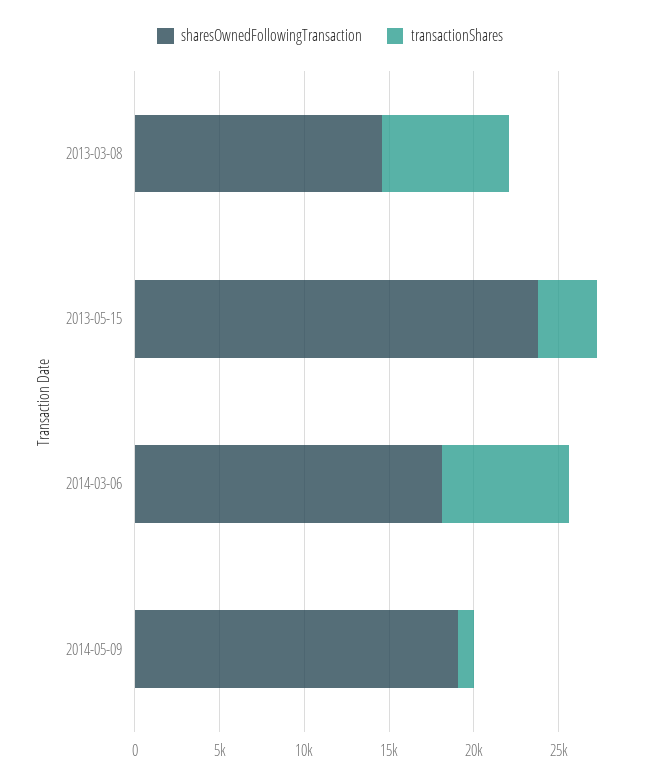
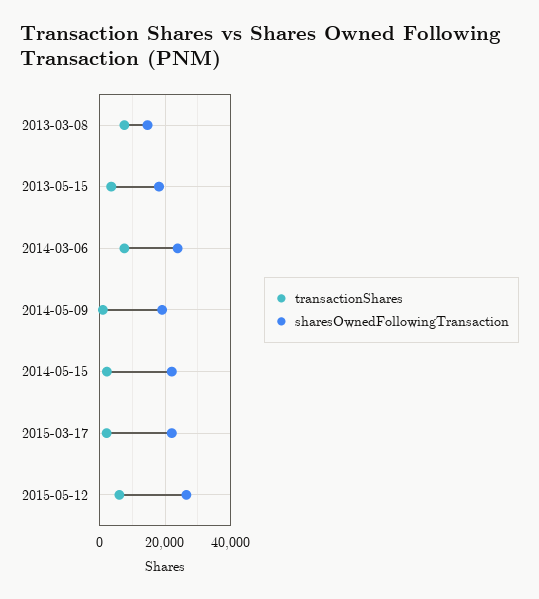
sharesOwnedFollowingTransaction, 2013-05-15: 24000 -> 18000
sharesOwnedFollowingTransaction, 2014-03-06: 18000 -> 24000
transactionShares, 2014-05-15: none -> 2000
sharesOwnedFollowingTransaction, 2014-05-15: none -> 22000
transactionShares, 2015-03-17: none -> 2000
sharesOwnedFollowingTransaction, 2015-03-17: none -> 22000
transactionShares, 2015-05-12: none -> 6000
sharesOwnedFollowingTransaction, 2015-05-12: none -> 26000

